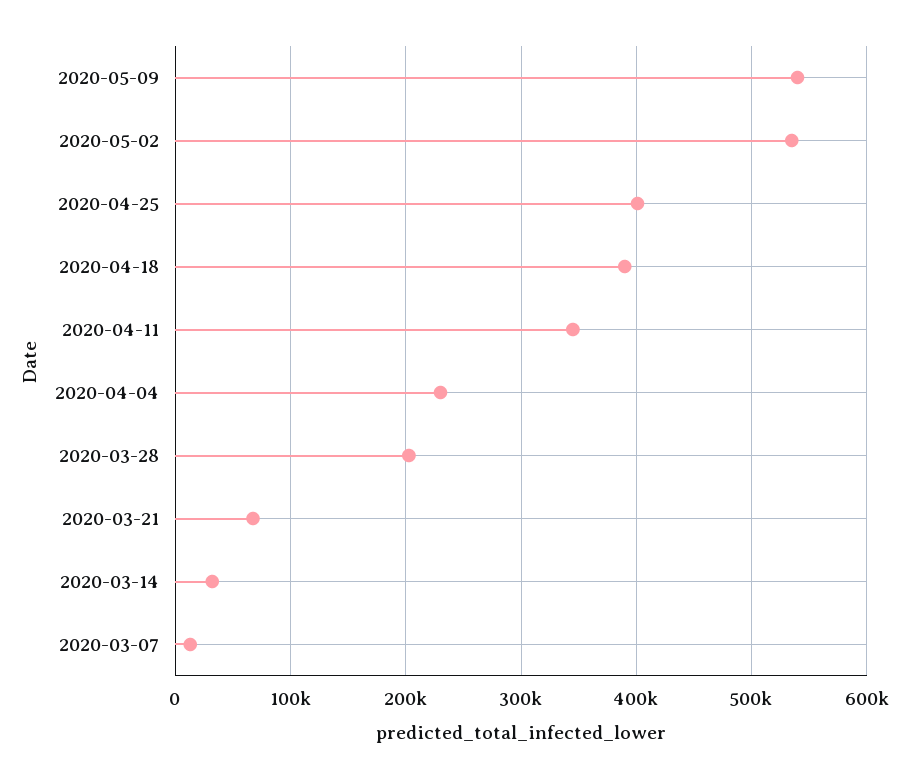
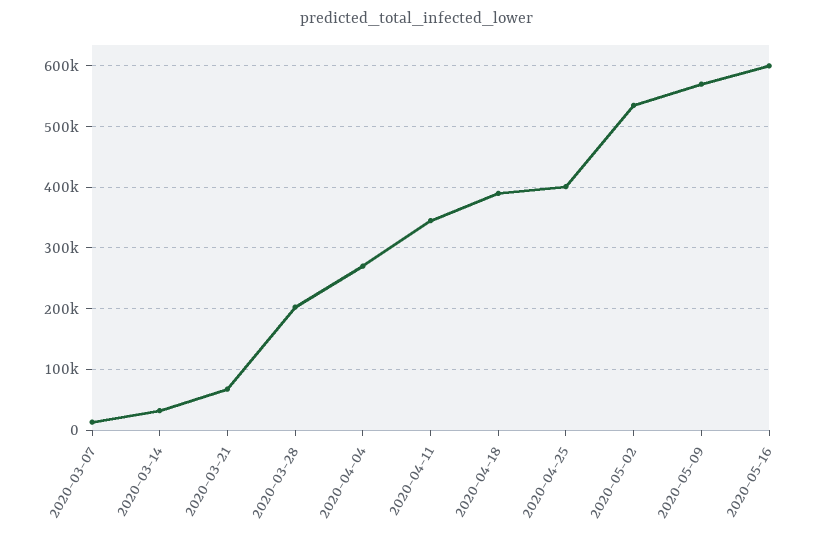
2020-05-09: 540000 -> 570000
2020-04-04: 230000 -> 270000
2020-05-16: none -> 600000

